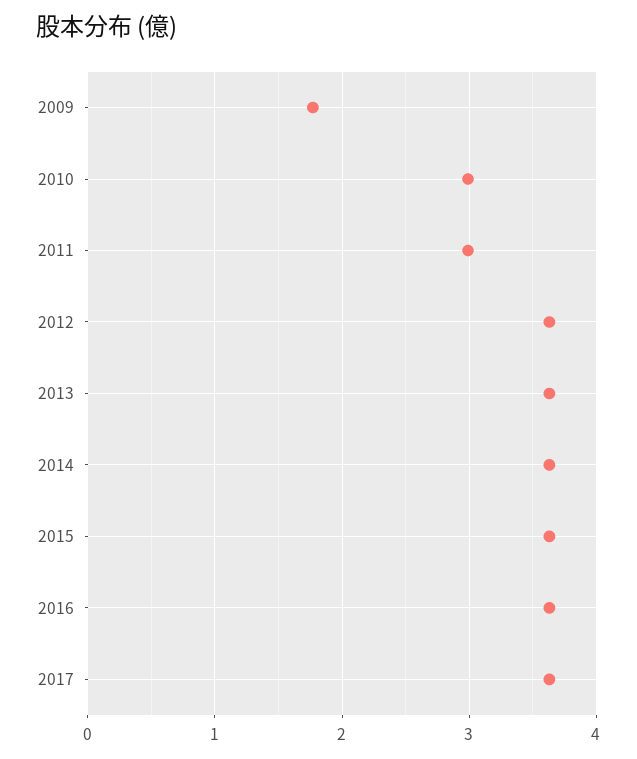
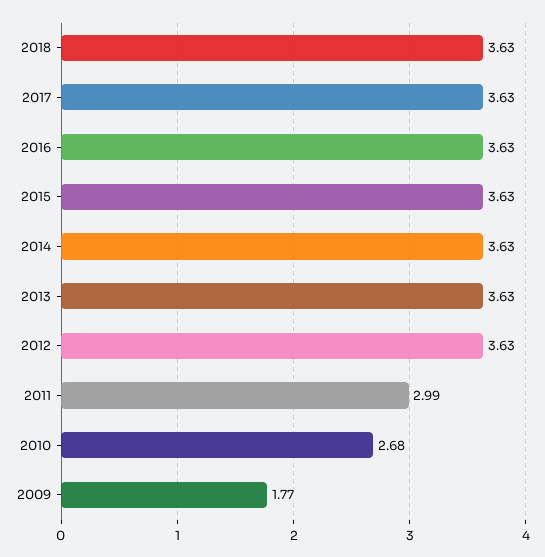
2010: 3 -> 2.68
2018: none -> 3.63

